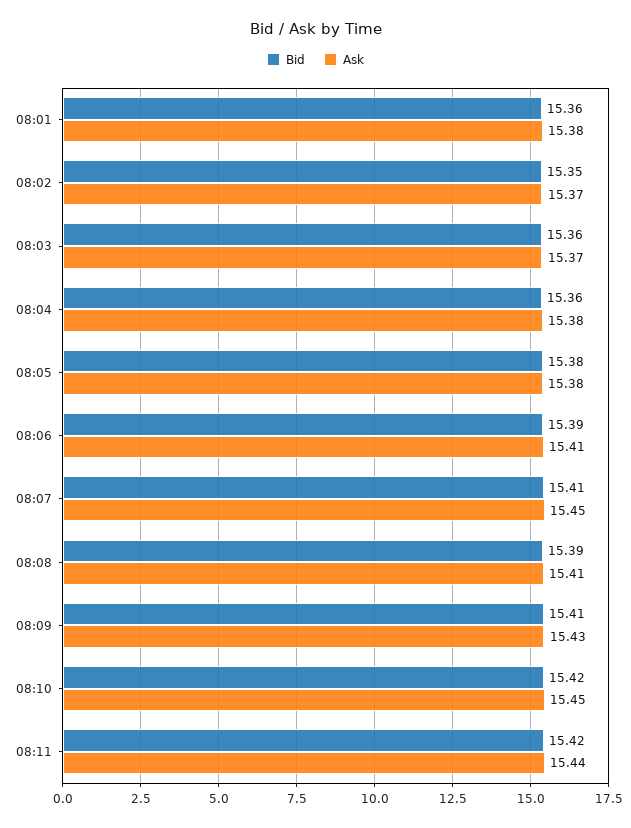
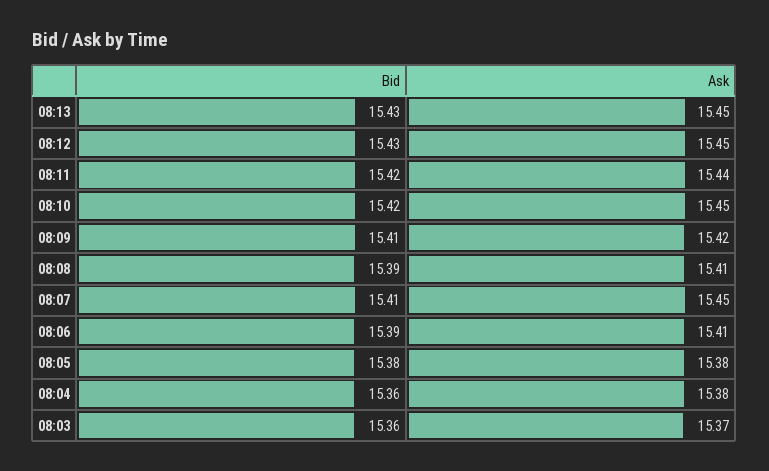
Bid, 08:01: 15.36 -> none
Ask, 08:01: 15.38 -> none
Bid, 08:02: 15.35 -> none
Ask, 08:02: 15.37 -> none
Ask, 08:09: 15.43 -> 15.42
Bid, 08:13: none -> 15.43
Ask, 08:13: none -> 15.45
Bid, 08:12: none -> 15.43
Ask, 08:12: none -> 15.45

